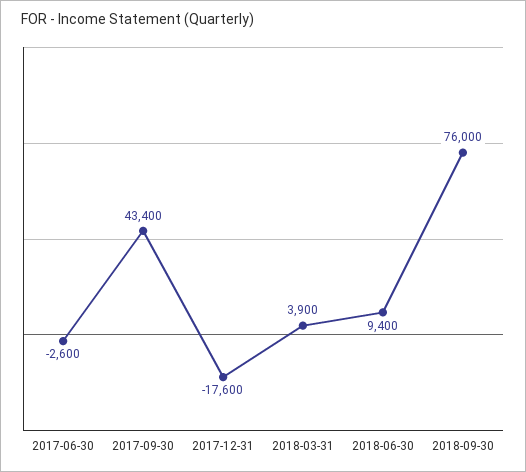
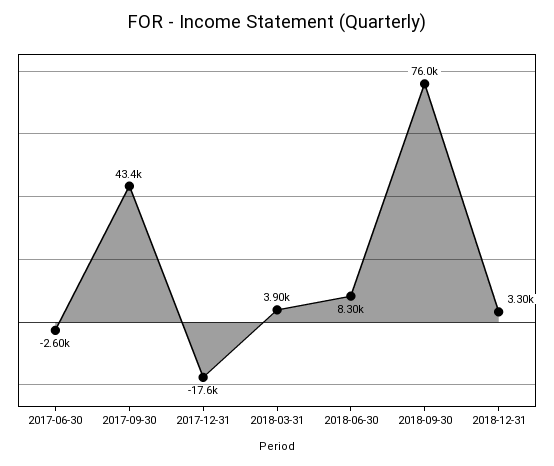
2018-06-30: 9400 -> 8300
2018-12-31: none -> 3300

